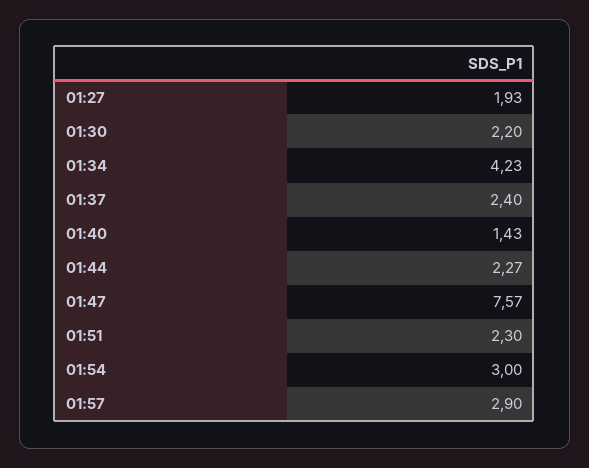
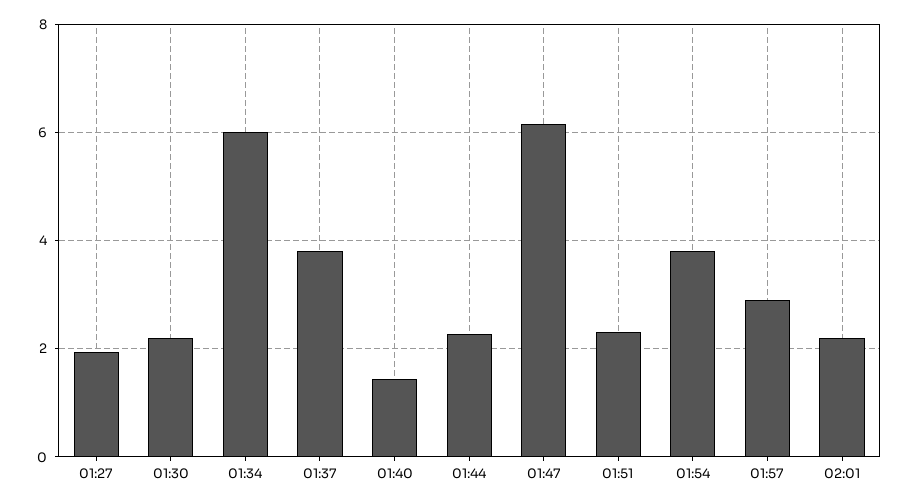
01:34: 4.23 -> 6
01:37: 2.4 -> 3.8
01:47: 7.57 -> 6.2
01:54: 3 -> 3.8
02:01: none -> 2.2

